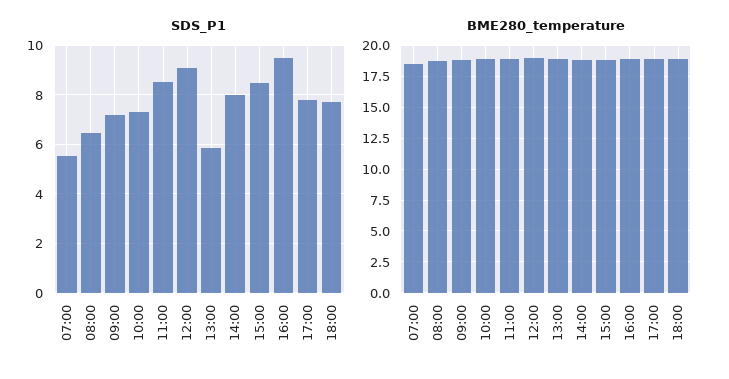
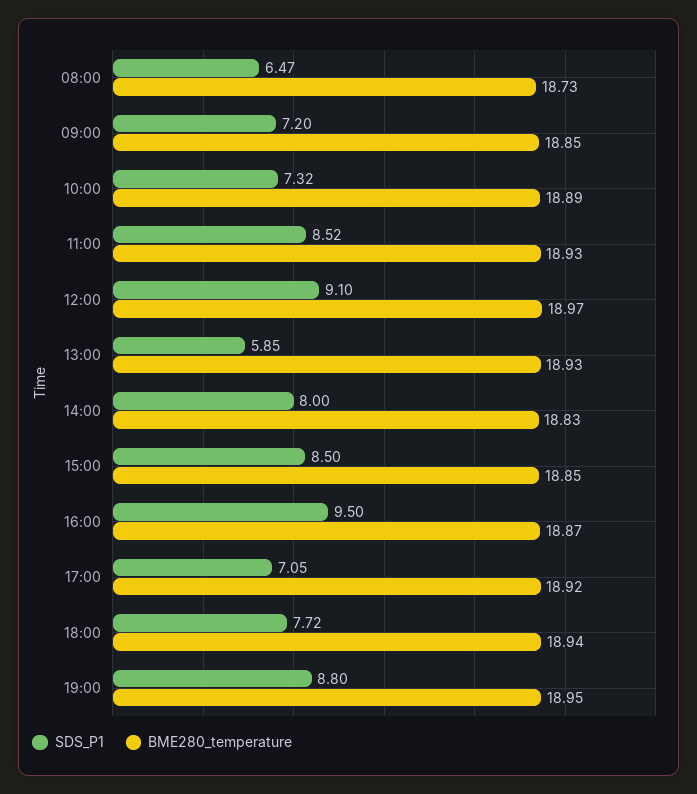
SDS_P1, 07:00: 5.5 -> none
SDS_P1, 17:00: 7.75 -> 7.05
BME280_temperature, 07:00: 18.5 -> none
SDS_P1, 19:00: none -> 8.8
BME280_temperature, 19:00: none -> 18.95

